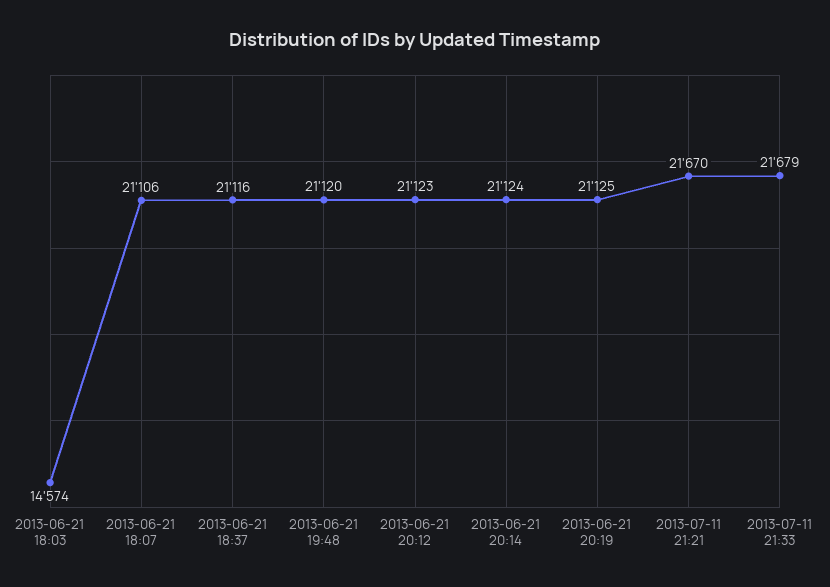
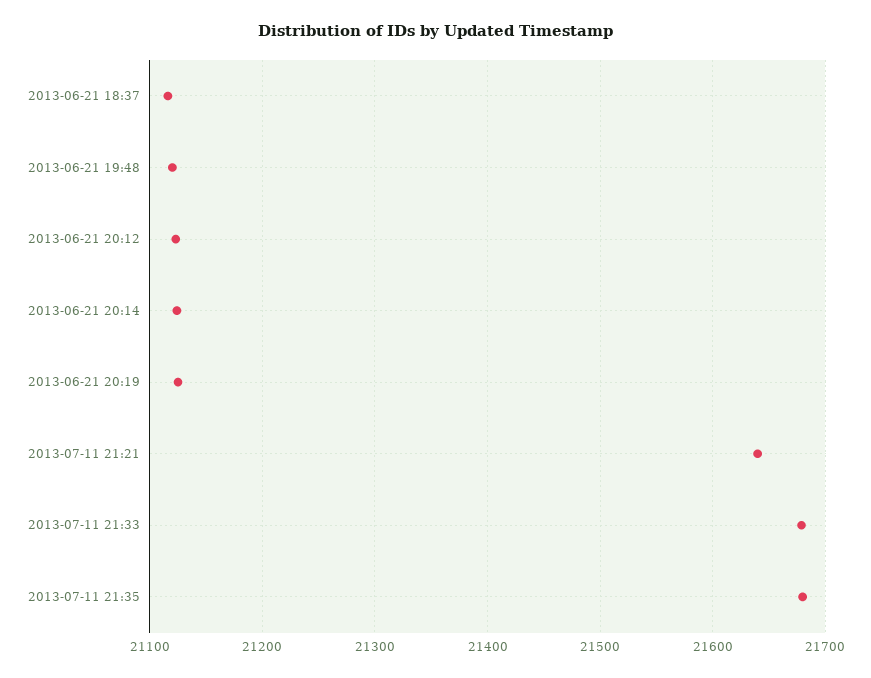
2013-06-21 18:03: 14574 -> none
2013-06-21 18:07: 21106 -> none
2013-07-11 21:21: 21670 -> 21640
2013-07-11 21:35: none -> 21680

